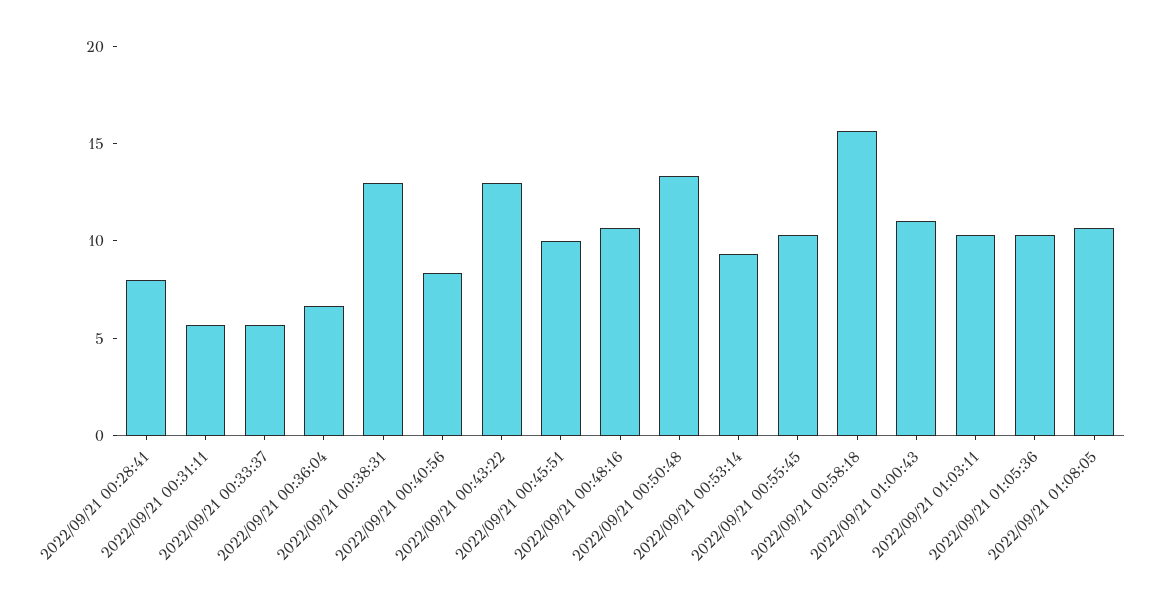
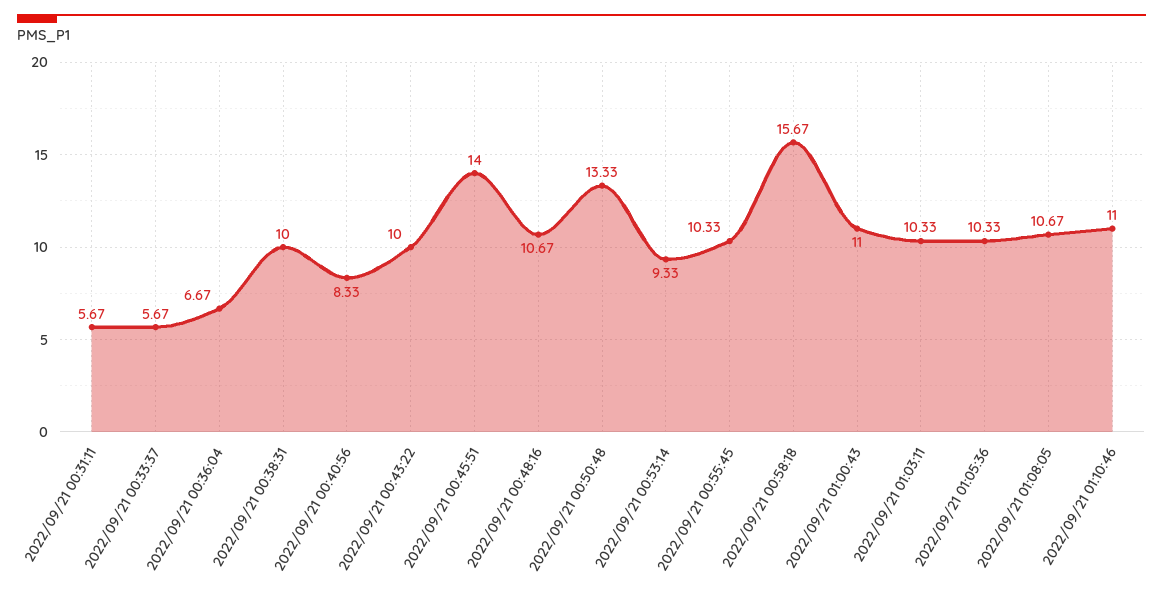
2022/09/21 00:28:41: 8 -> none
2022/09/21 00:38:31: 13 -> 10
2022/09/21 00:43:22: 13 -> 10
2022/09/21 00:45:51: 10 -> 14
2022/09/21 01:10:46: none -> 11

